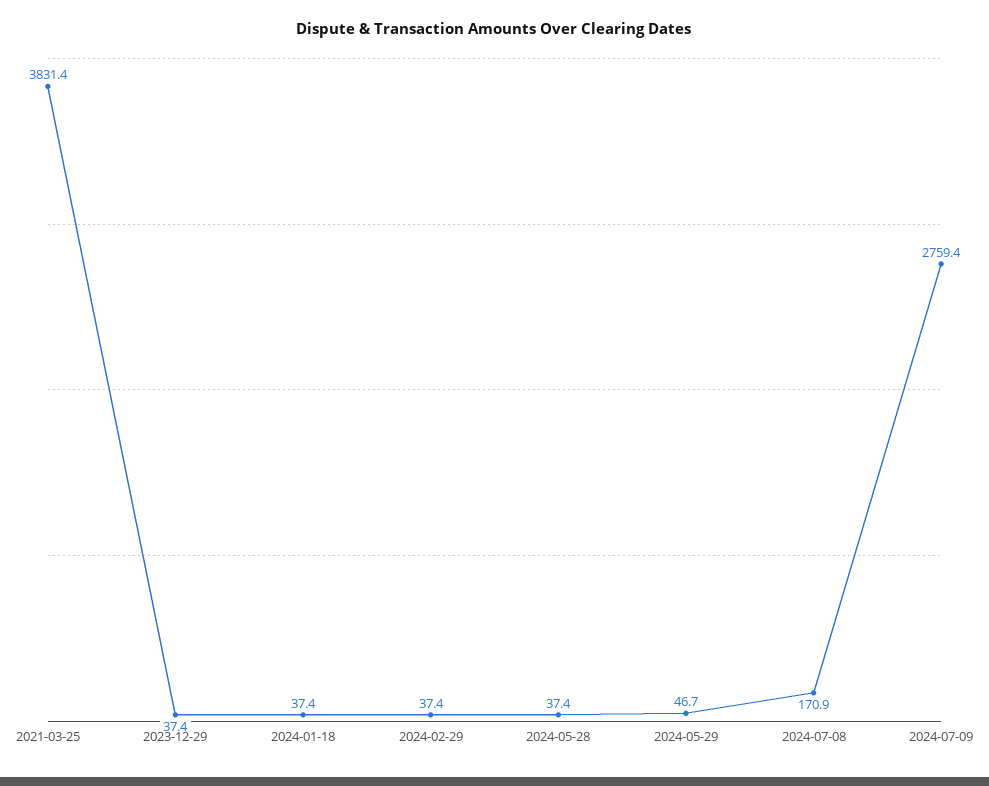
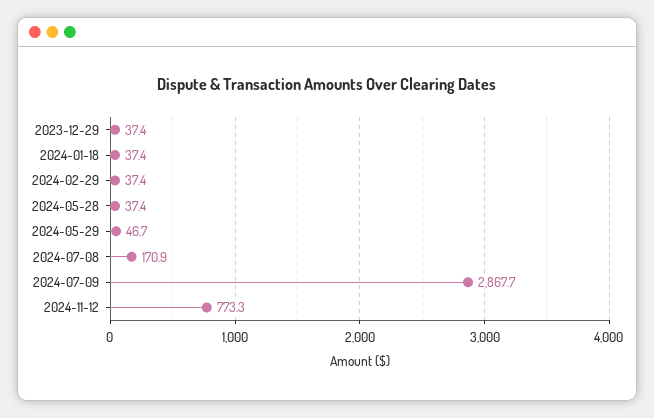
2021-03-25: 3831.4 -> none
2024-07-09: 2759.4 -> 2867.7
2024-11-12: none -> 773.3

